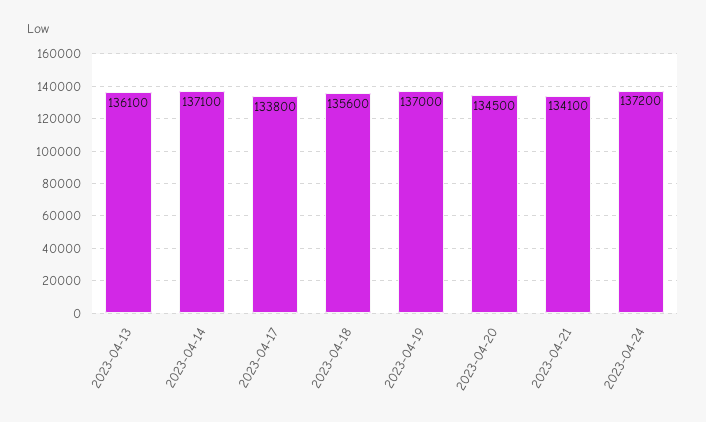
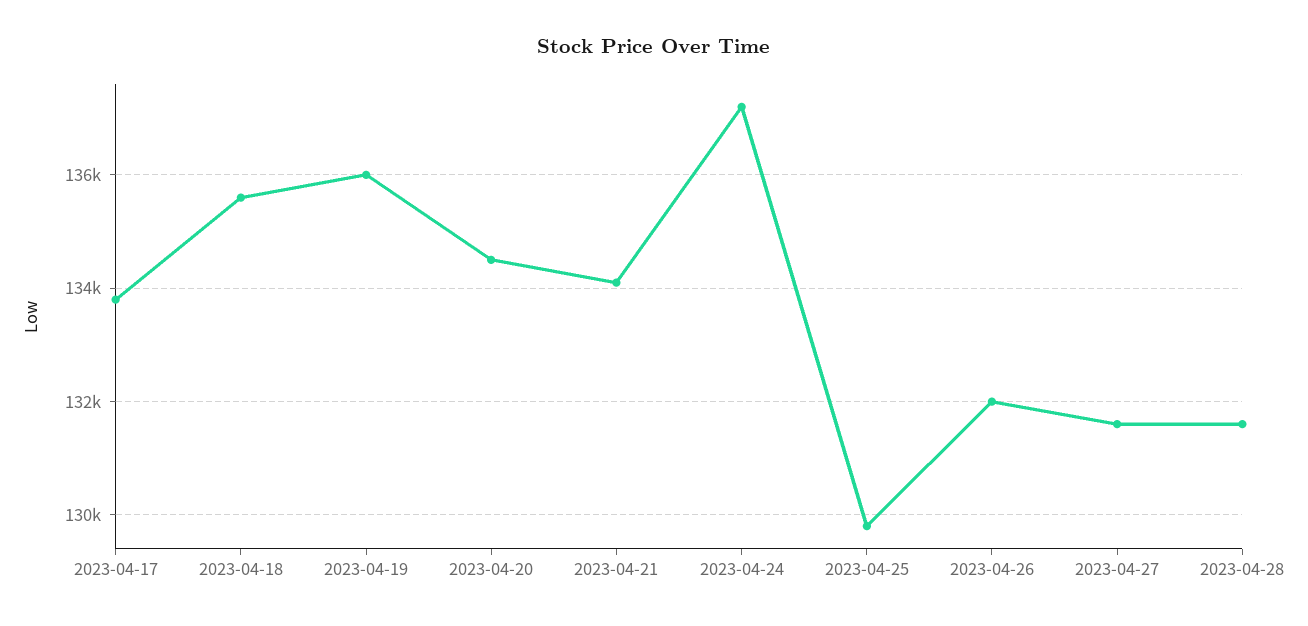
2023-04-13: 136100 -> none
2023-04-14: 137100 -> none
2023-04-19: 137000 -> 136000
2023-04-25: none -> 129800
2023-04-26: none -> 132000
2023-04-27: none -> 131600
2023-04-28: none -> 131600

